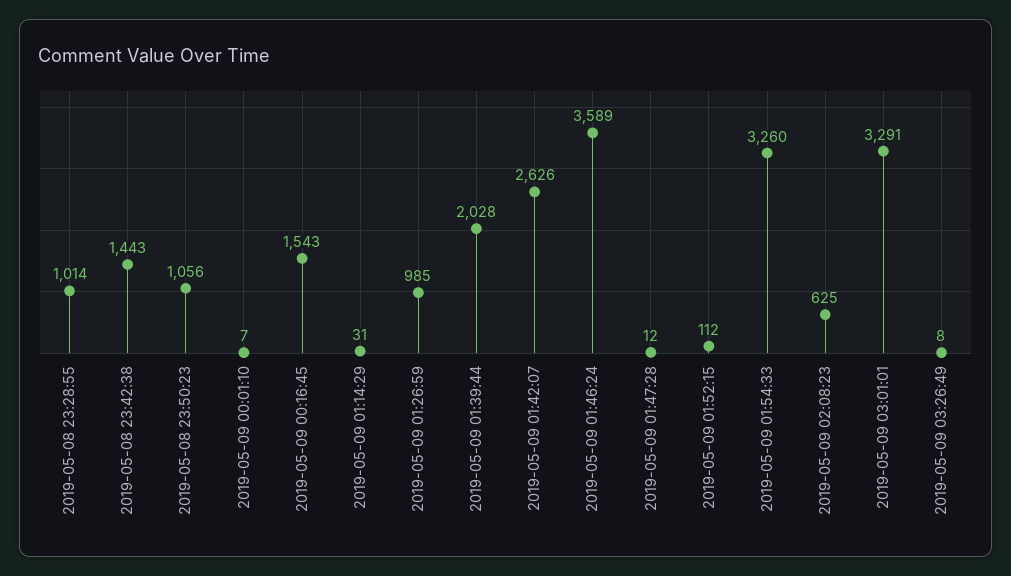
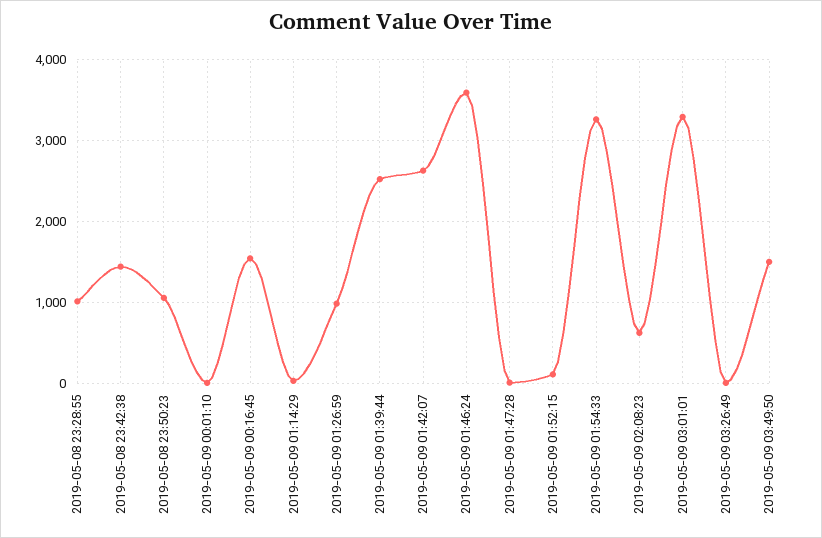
2019-05-09 01:39:44: 2028 -> 2500
2019-05-09 03:49:50: none -> 1500

